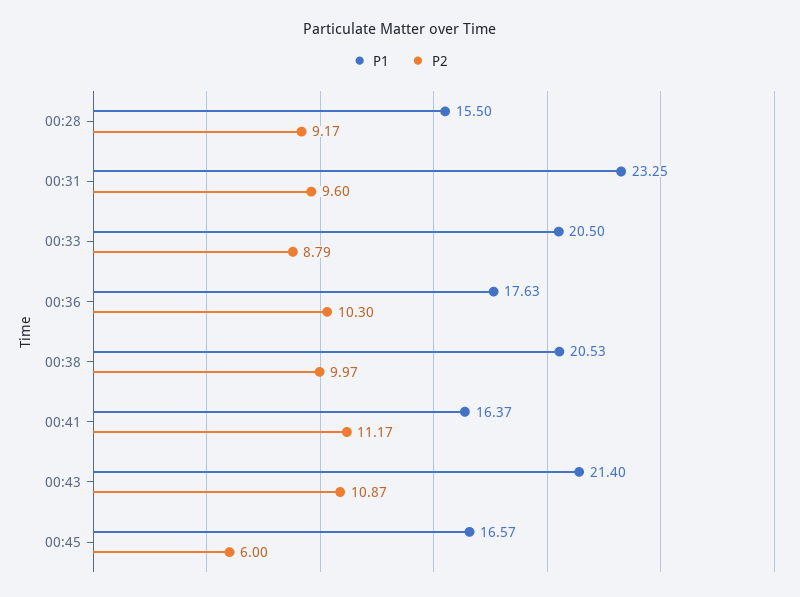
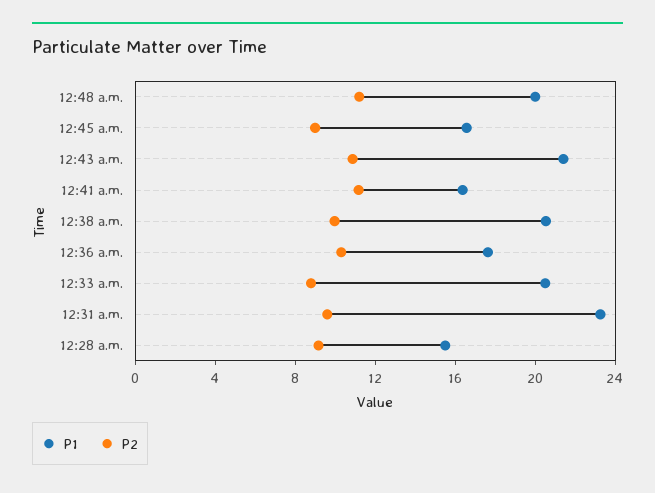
P2, 00:45: 6 -> 9
P1, 12:48 a.m.: none -> 20
P2, 12:48 a.m.: none -> 11

